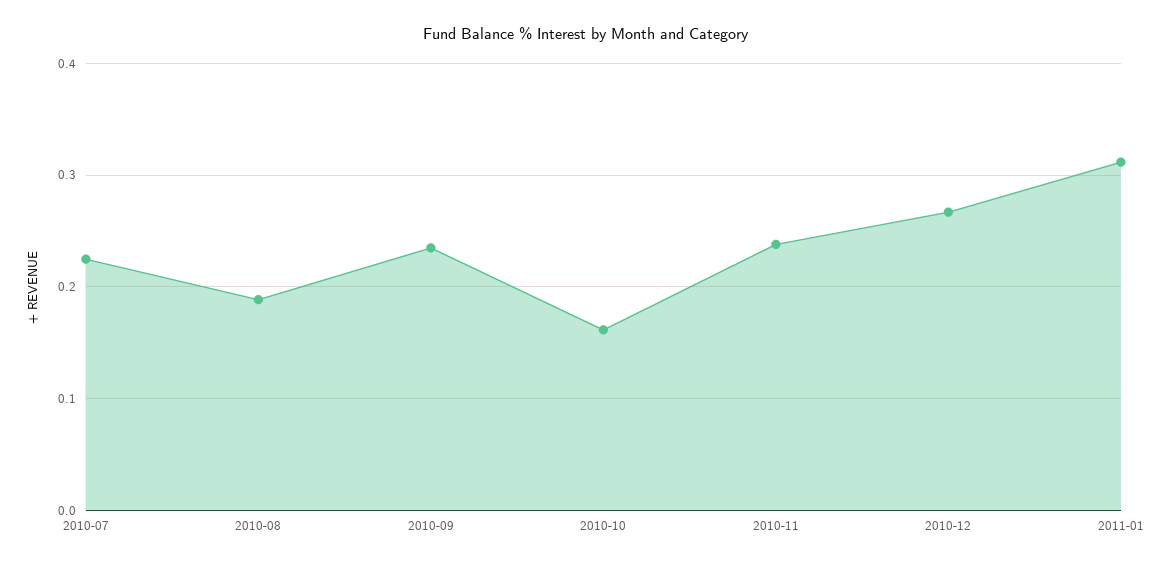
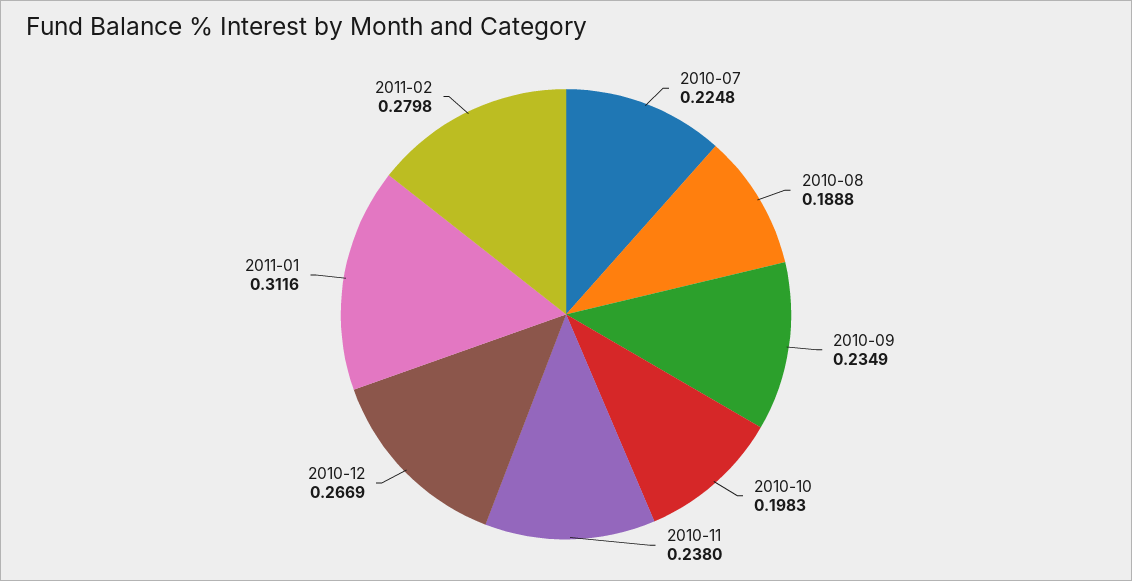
2010-10: 0.16 -> 0.1983
2011-02: none -> 0.2798

